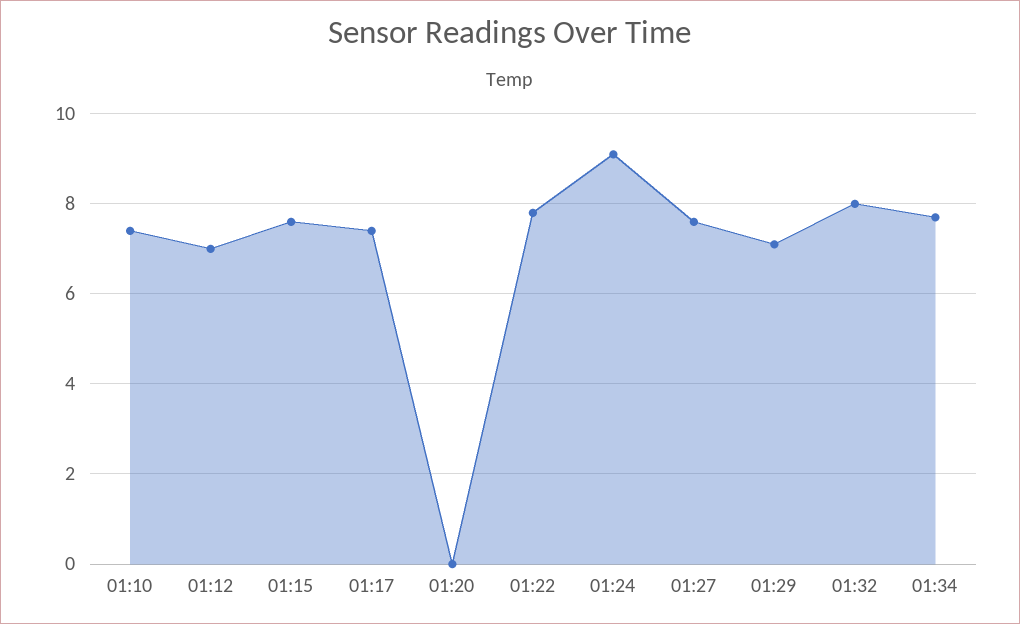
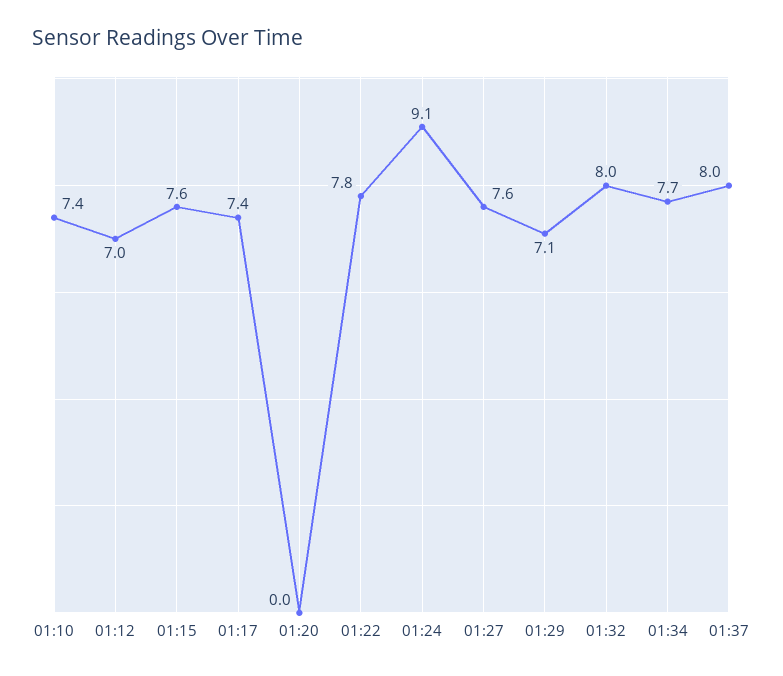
01:37: none -> 8

